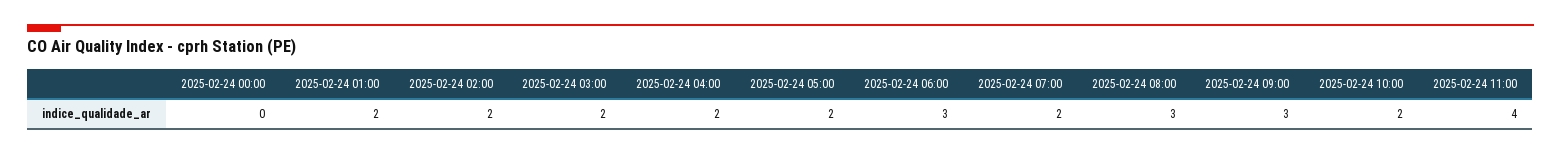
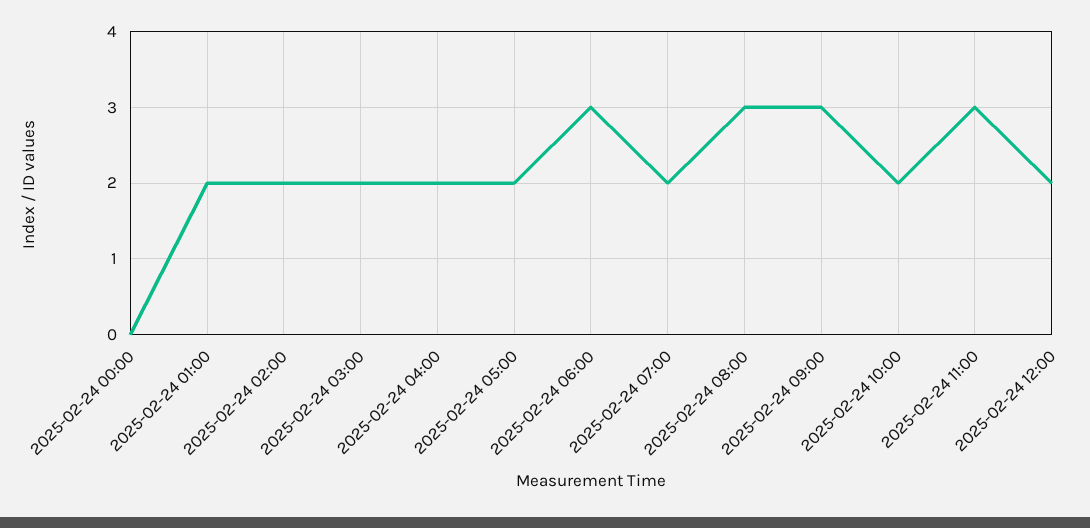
2025-02-24 11:00: 4 -> 3
2025-02-24 12:00: none -> 2

